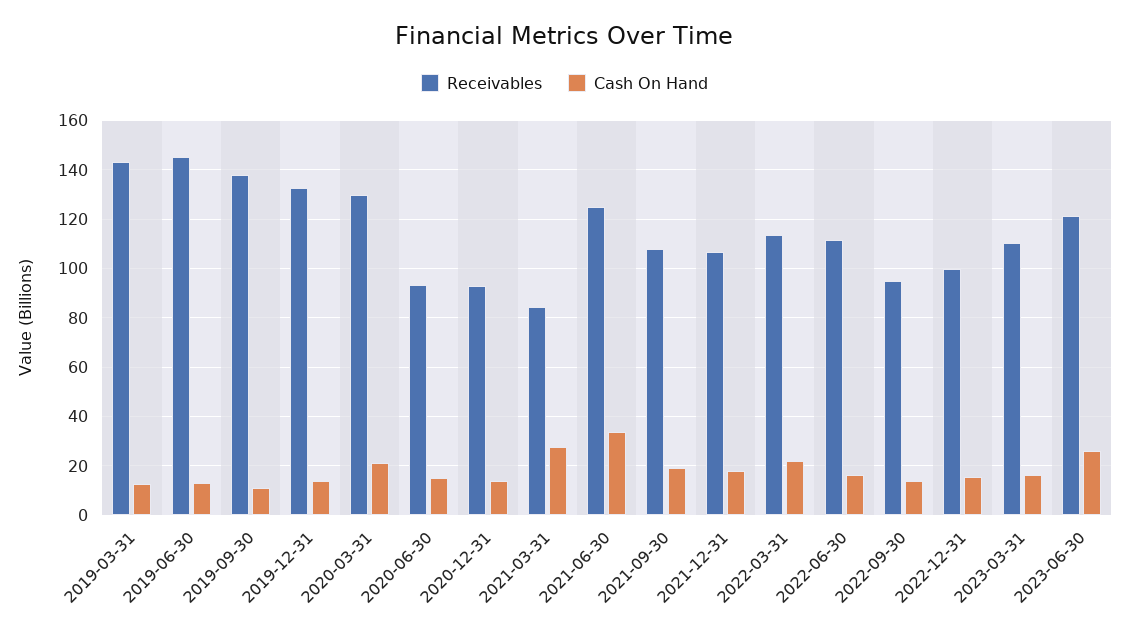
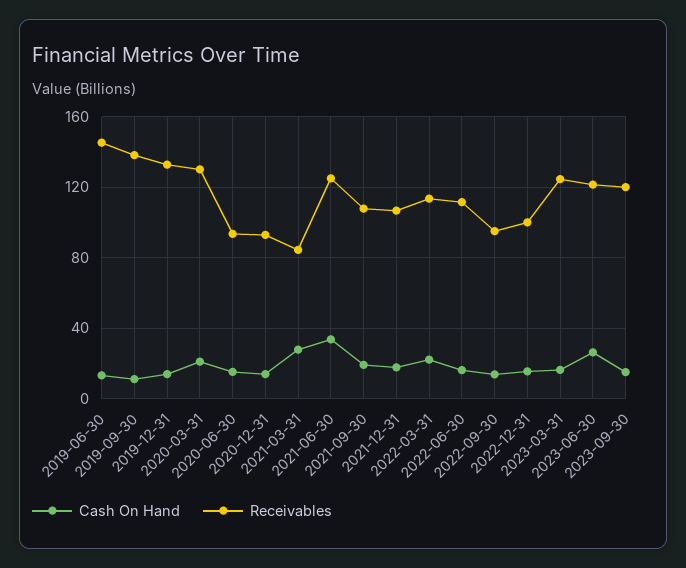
Receivables, 2019-03-31: 142.5 -> none
Cash On Hand, 2019-03-31: 12.5 -> none
Receivables, 2023-03-31: 110 -> 125
Cash On Hand, 2023-09-30: none -> 15
Receivables, 2023-09-30: none -> 120

